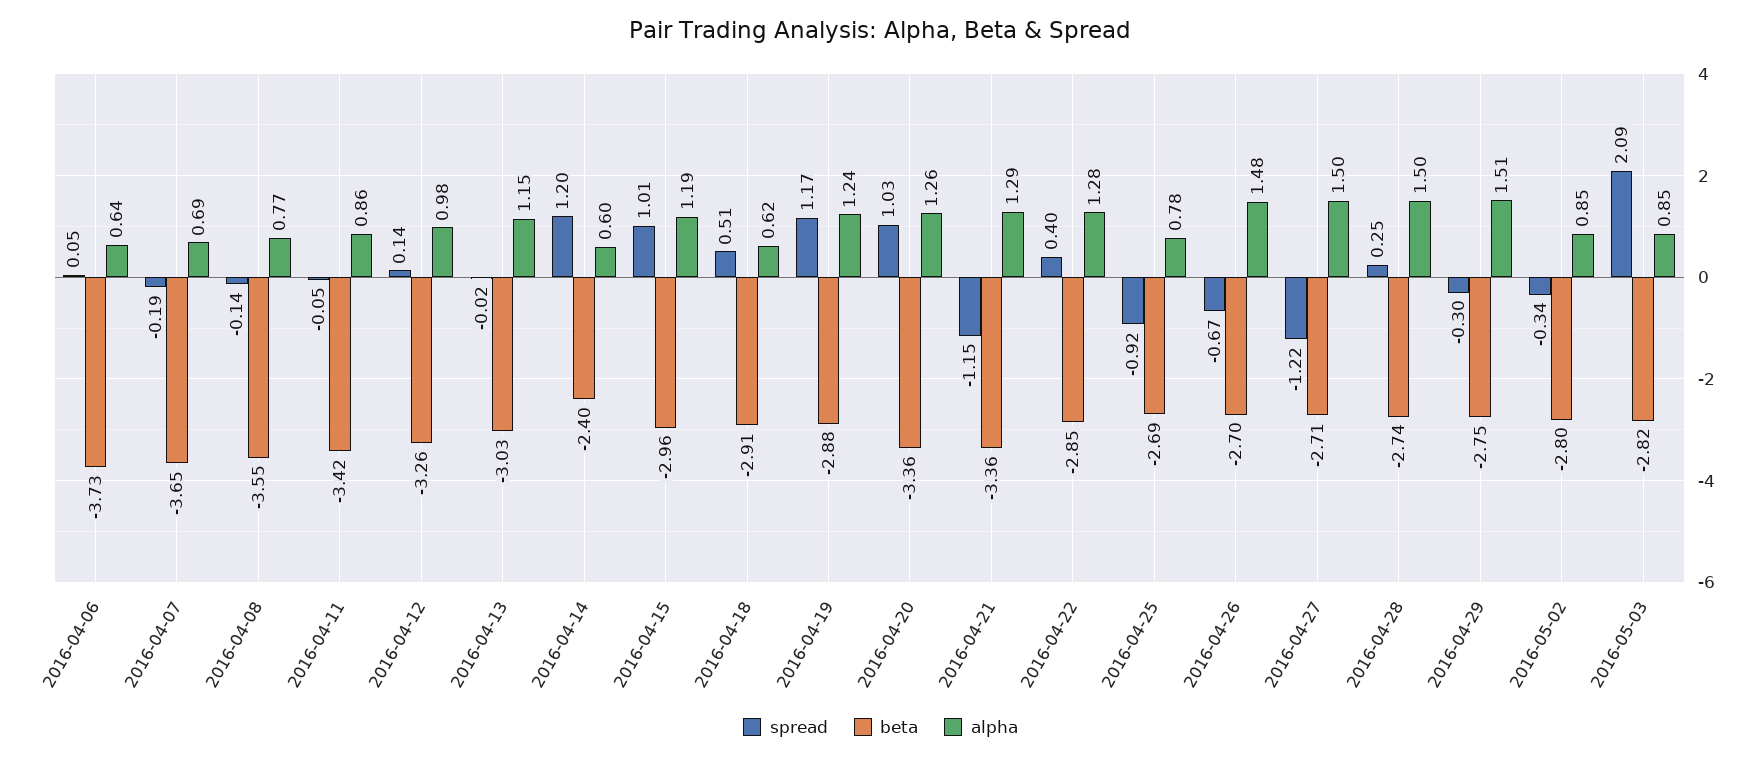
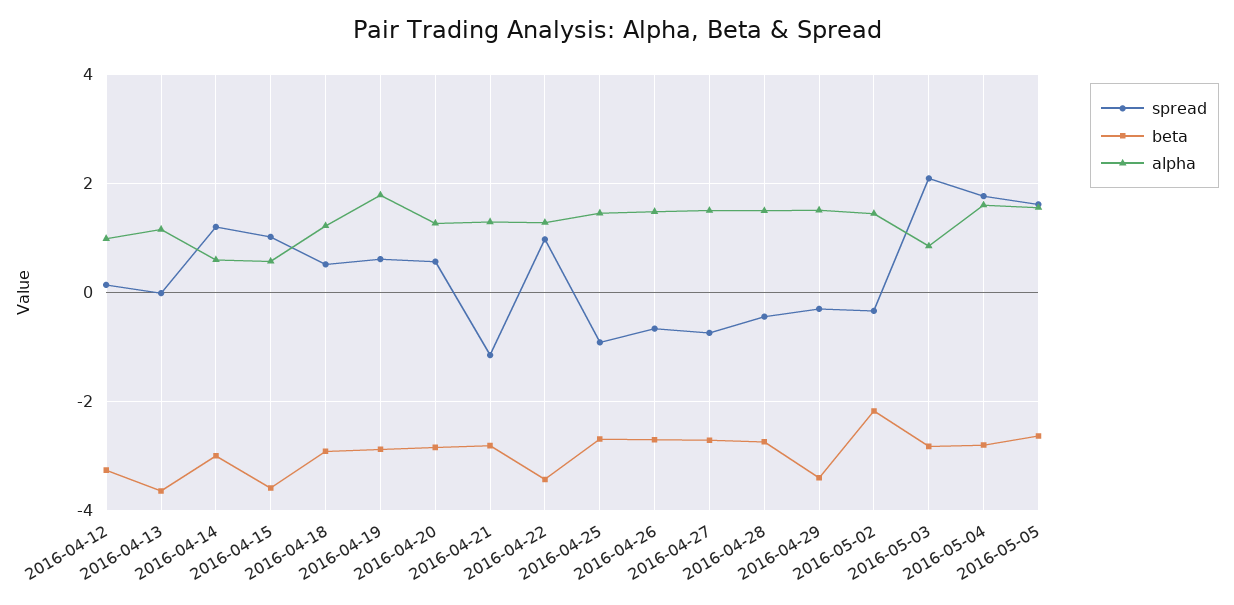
spread, 2016-04-06: 0.05 -> none
beta, 2016-04-06: -3.73 -> none
alpha, 2016-04-06: 0.64 -> none
spread, 2016-04-07: -0.19 -> none
beta, 2016-04-07: -3.65 -> none
alpha, 2016-04-07: 0.69 -> none
spread, 2016-04-08: -0.14 -> none
beta, 2016-04-08: -3.55 -> none
alpha, 2016-04-08: 0.77 -> none
spread, 2016-04-11: -0.05 -> none
beta, 2016-04-11: -3.42 -> none
alpha, 2016-04-11: 0.86 -> none
beta, 2016-04-13: -3.03 -> -3.6
beta, 2016-04-14: -2.4 -> -3
beta, 2016-04-15: -2.96 -> -3.6
alpha, 2016-04-15: 1.19 -> 0.6
alpha, 2016-04-18: 0.62 -> 1.2
spread, 2016-04-19: 1.17 -> 0.6
alpha, 2016-04-19: 1.24 -> 1.8
spread, 2016-04-20: 1.03 -> 0.6
beta, 2016-04-20: -3.36 -> -2.8
beta, 2016-04-21: -3.36 -> -2.8
spread, 2016-04-22: 0.4 -> 1
beta, 2016-04-22: -2.85 -> -3.4
alpha, 2016-04-25: 0.78 -> 1.4
spread, 2016-04-27: -1.22 -> -0.8
spread, 2016-04-28: 0.25 -> -0.4
beta, 2016-04-29: -2.75 -> -3.4
beta, 2016-05-02: -2.8 -> -2.2
alpha, 2016-05-02: 0.85 -> 1.4
spread, 2016-05-04: none -> 1.8
beta, 2016-05-04: none -> -2.8
alpha, 2016-05-04: none -> 1.6
spread, 2016-05-05: none -> 1.6
beta, 2016-05-05: none -> -2.6
alpha, 2016-05-05: none -> 1.6

